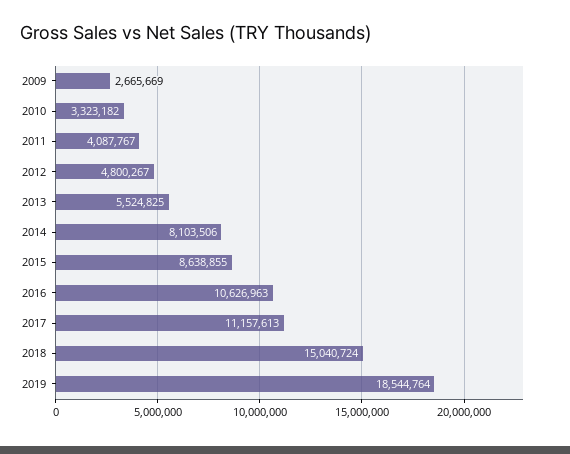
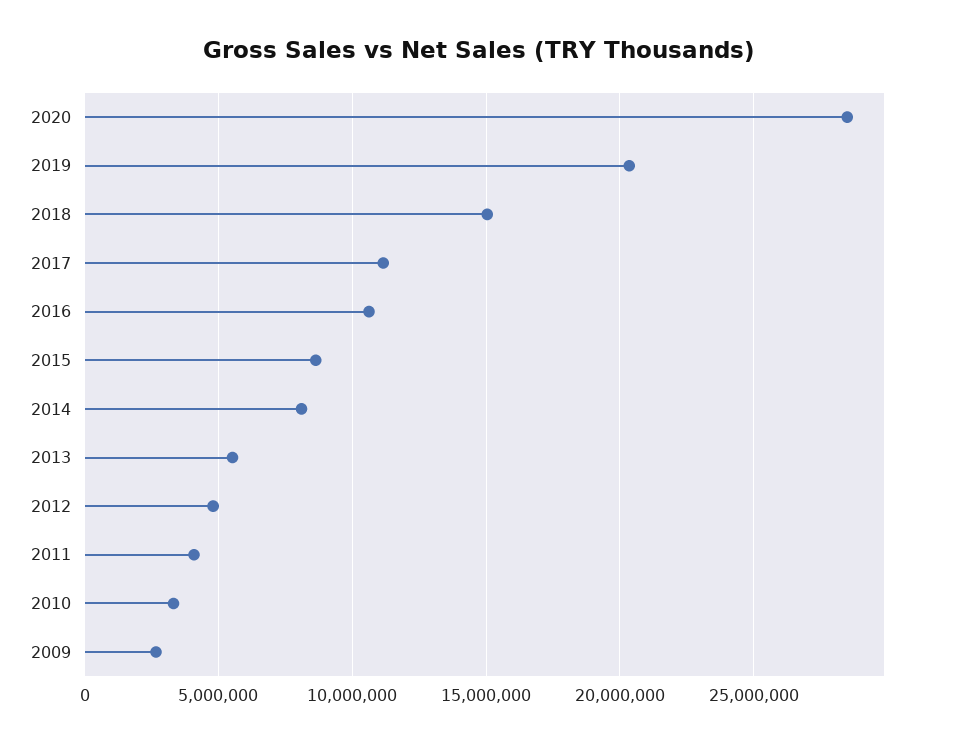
2019: 18544764 -> 20500000
2020: none -> 28500000

